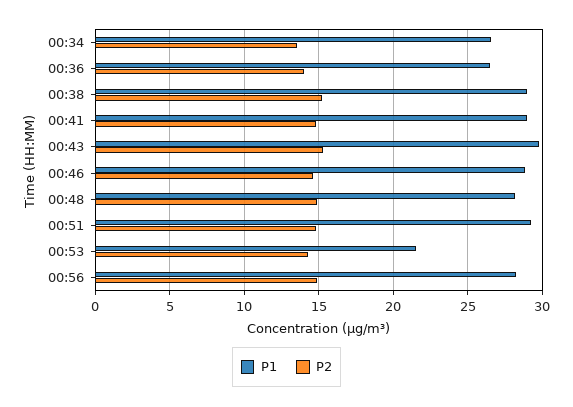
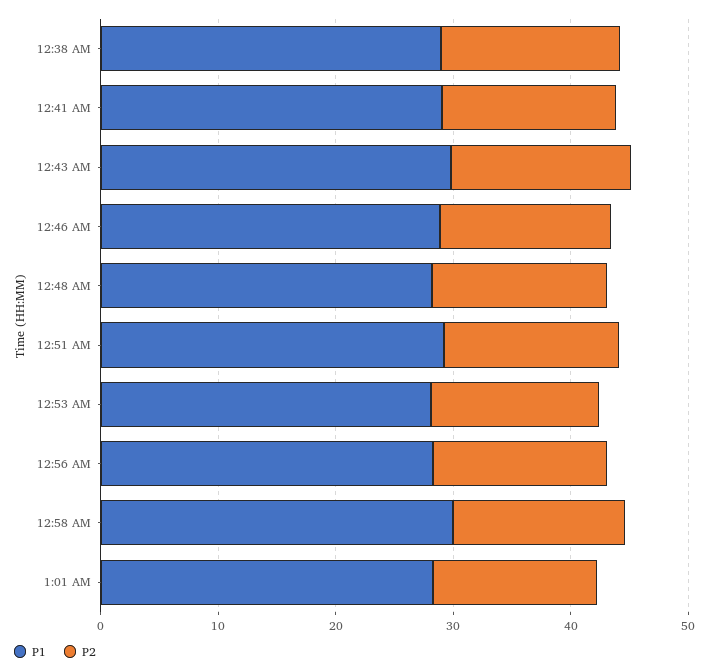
P1, 00:34: 26.5 -> none
P2, 00:34: 13.5 -> none
P1, 00:36: 26.5 -> none
P2, 00:36: 14 -> none
P1, 00:53: 21.5 -> 28
P1, 12:58 AM: none -> 30
P2, 12:58 AM: none -> 14
P1, 1:01 AM: none -> 28
P2, 1:01 AM: none -> 14

